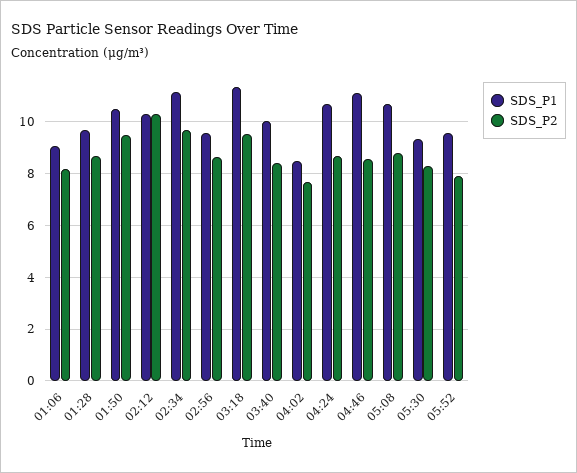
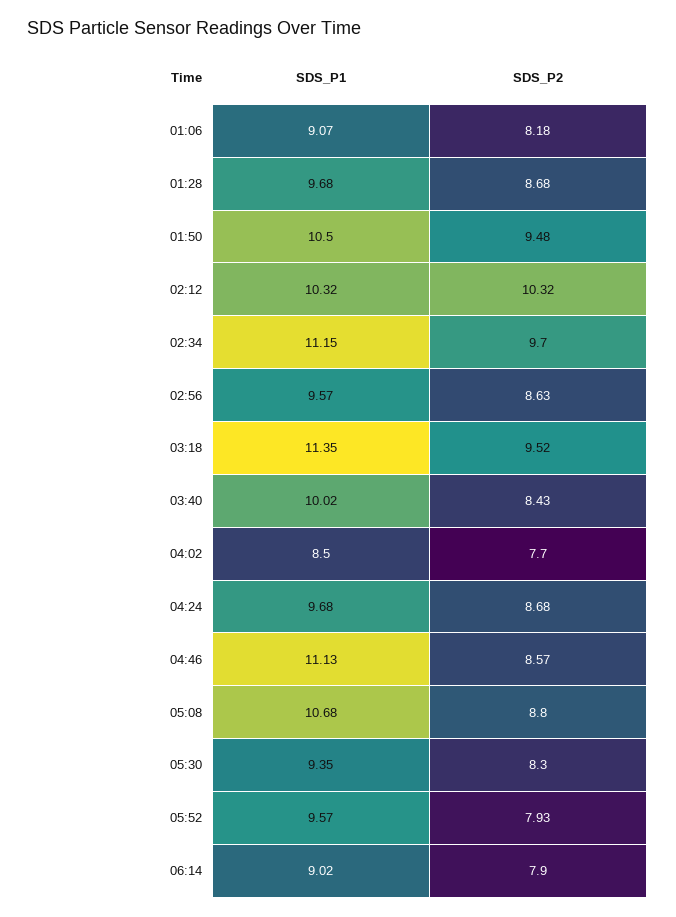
SDS_P1, 04:24: 10.75 -> 9.68
SDS_P1, 06:14: none -> 9.02
SDS_P2, 06:14: none -> 7.9

